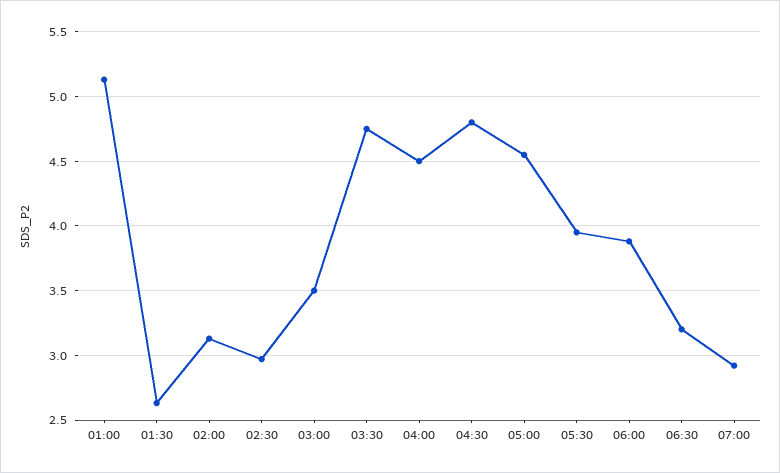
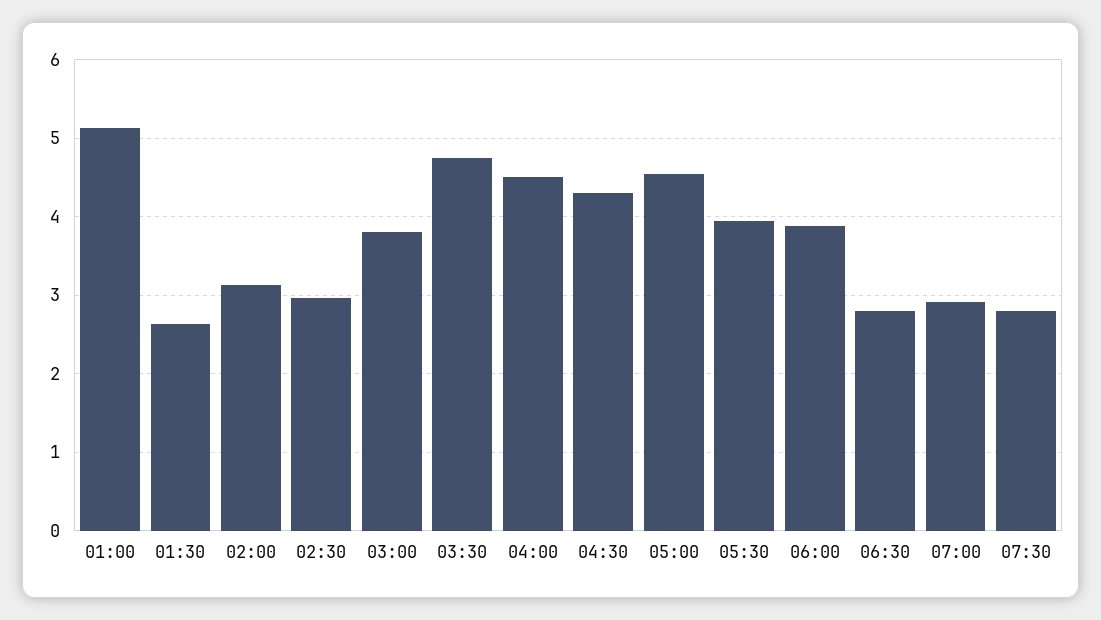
03:00: 3.5 -> 3.8
04:30: 4.8 -> 4.3
06:30: 3.2 -> 2.8
07:30: none -> 2.8

